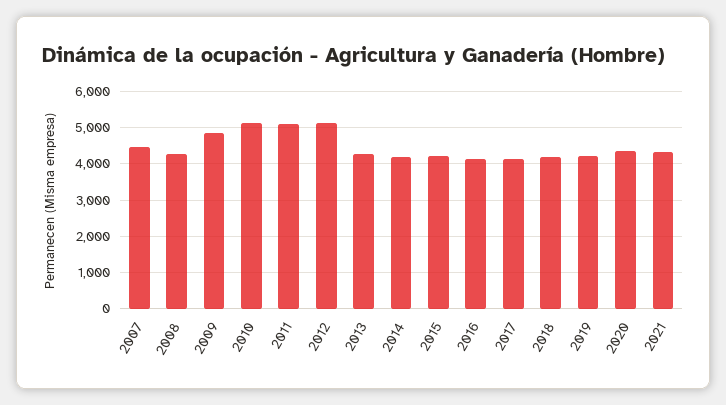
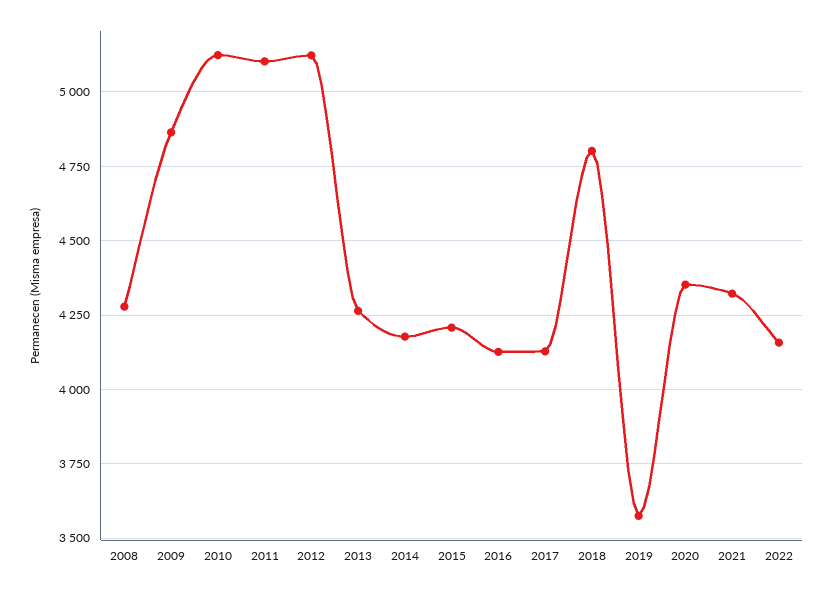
2007: 4400 -> none
2018: 4200 -> 4800
2019: 4200 -> 3575
2022: none -> 4150

